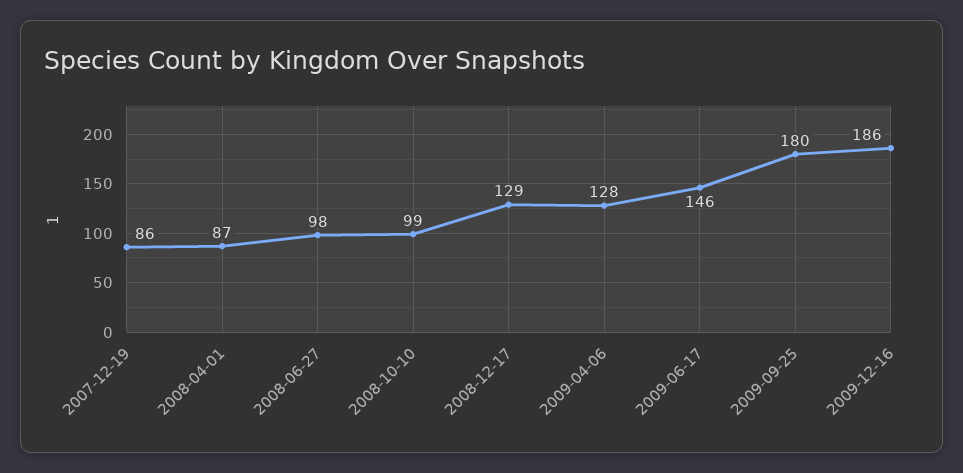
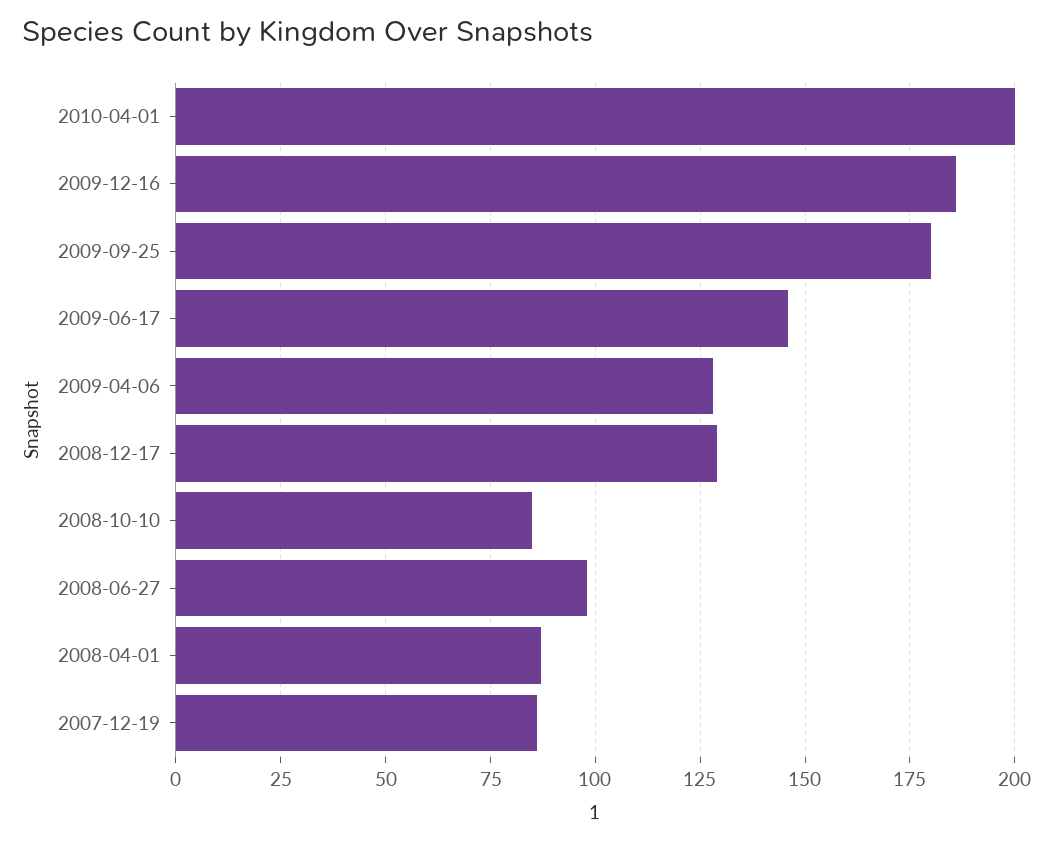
2008-10-10: 99 -> 85
2010-04-01: none -> 200

